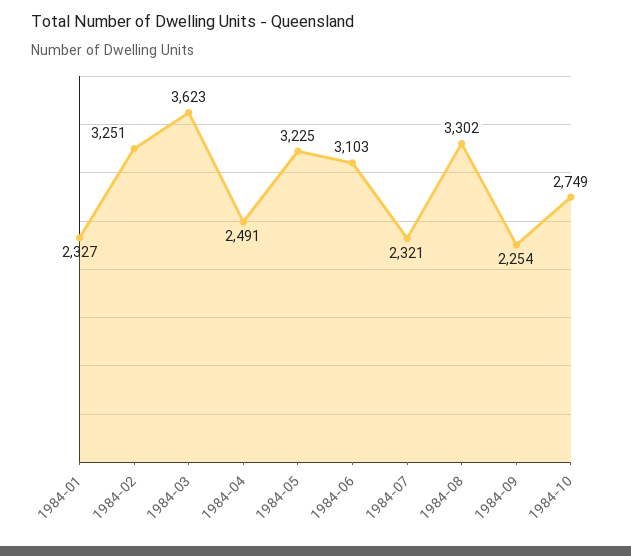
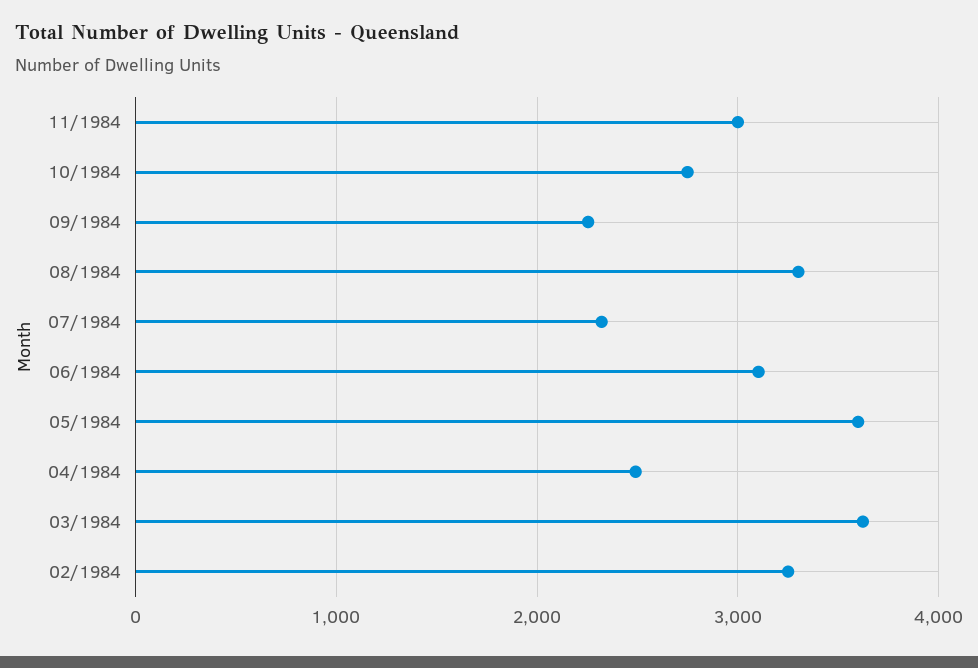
1984-01: 2327 -> none
1984-05: 3225 -> 3600
11/1984: none -> 3000

